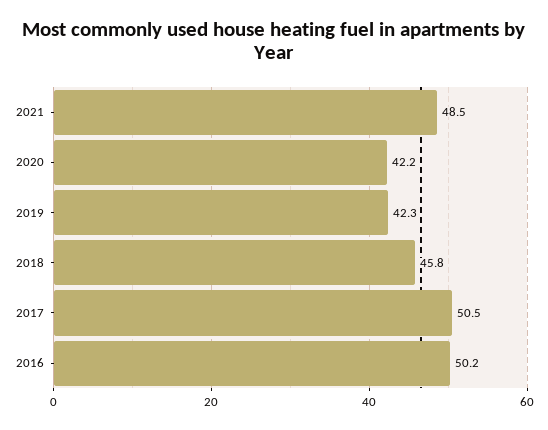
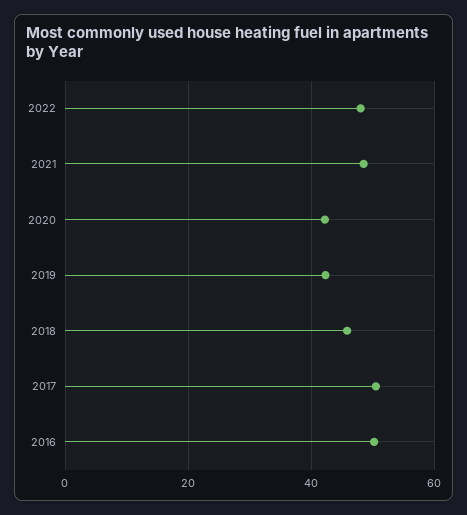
2022: none -> 48

